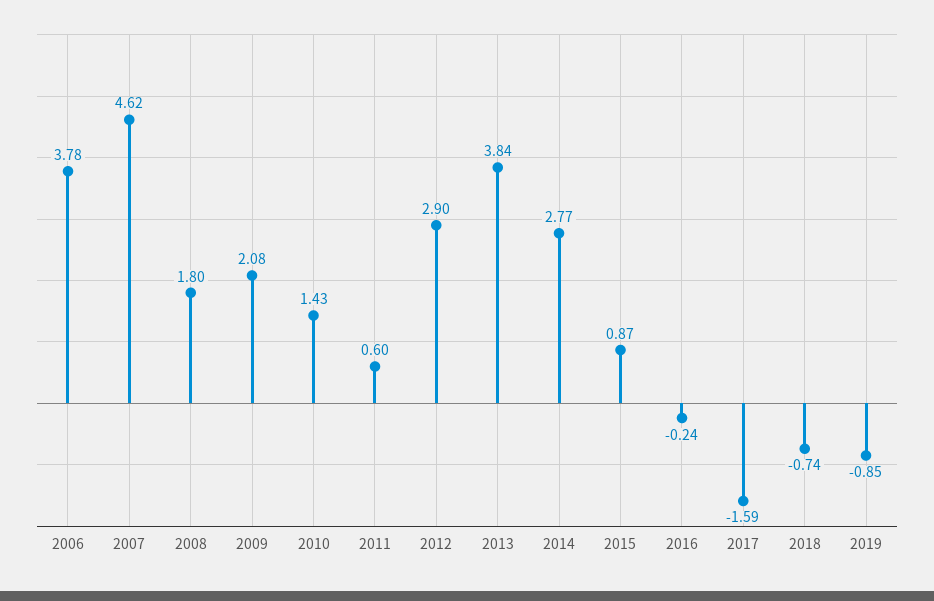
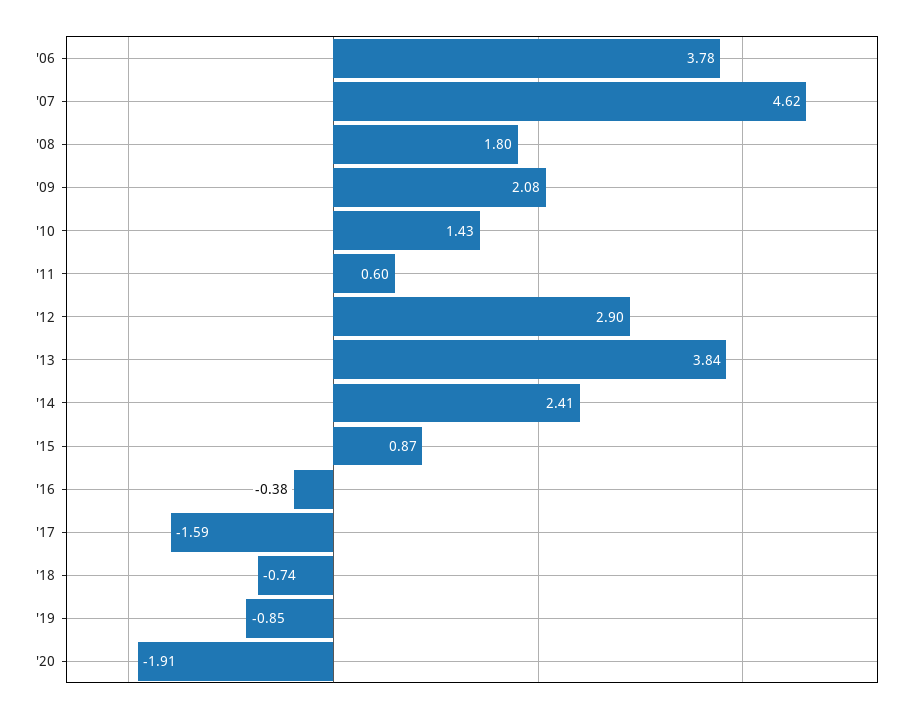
2014: 2.77 -> 2.41
2016: -0.24 -> -0.38
'20: none -> -1.91

